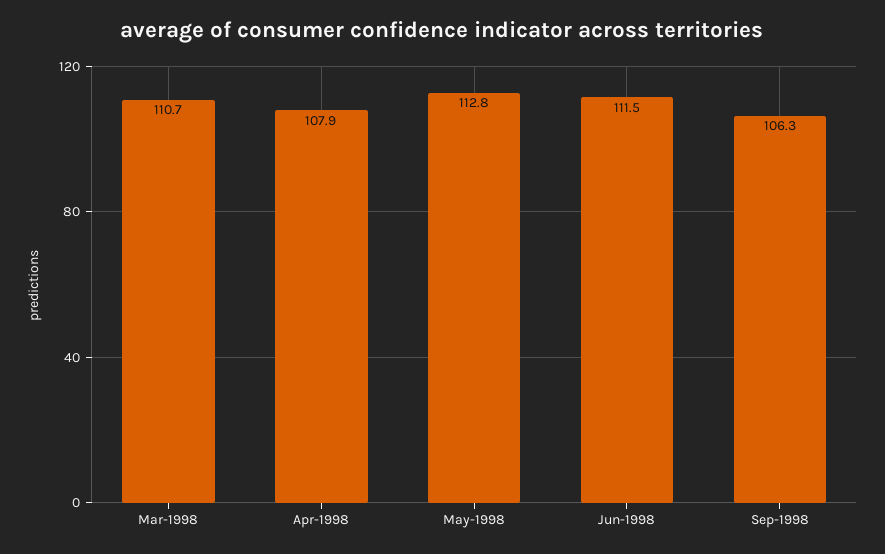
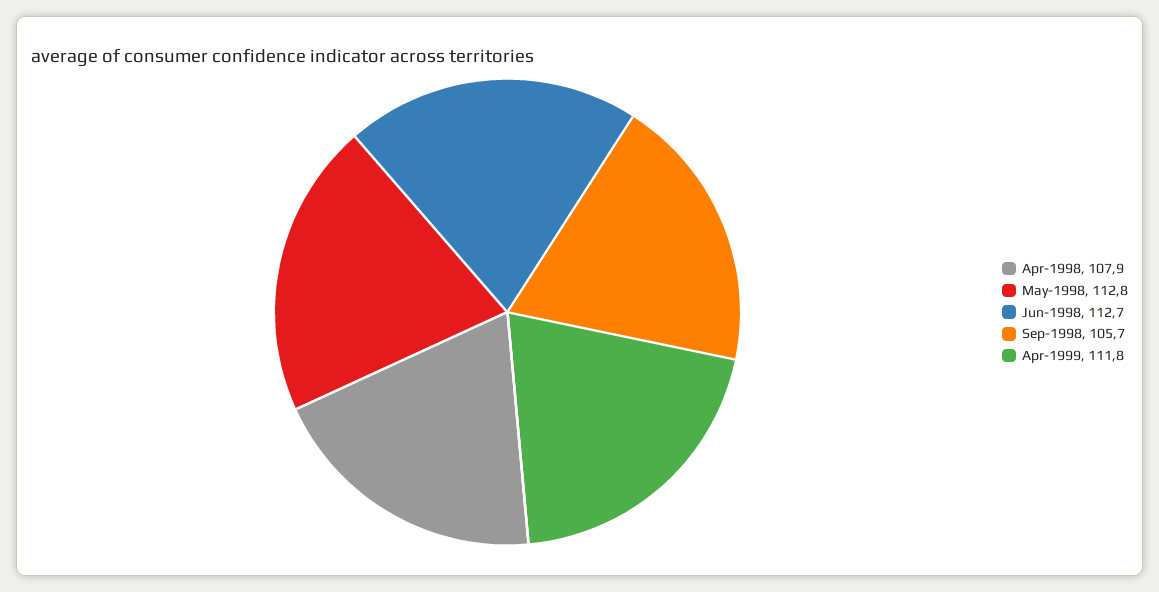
Mar-1998: 110.7 -> none
Jun-1998: 111.5 -> 112.7
Sep-1998: 106.3 -> 105.7
Apr-1999: none -> 111.8

